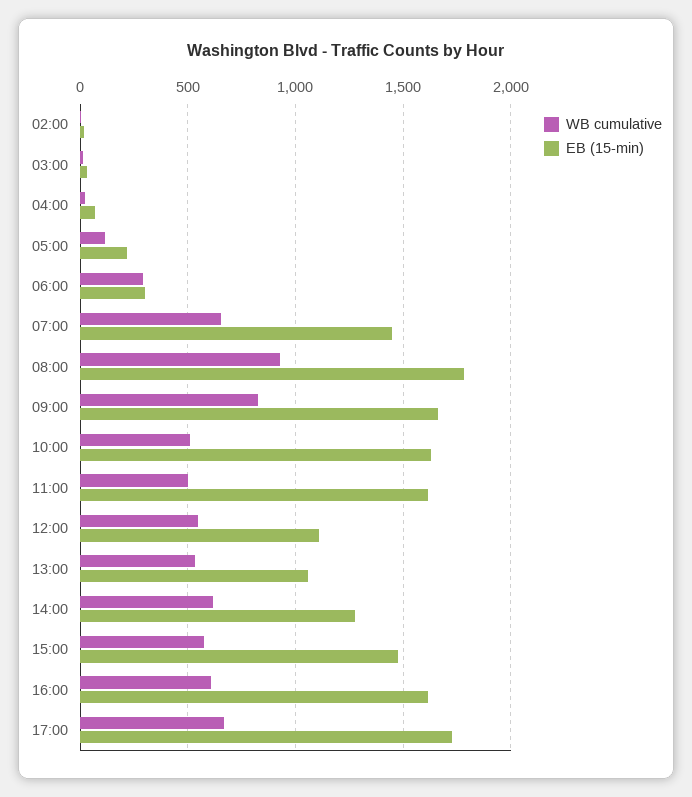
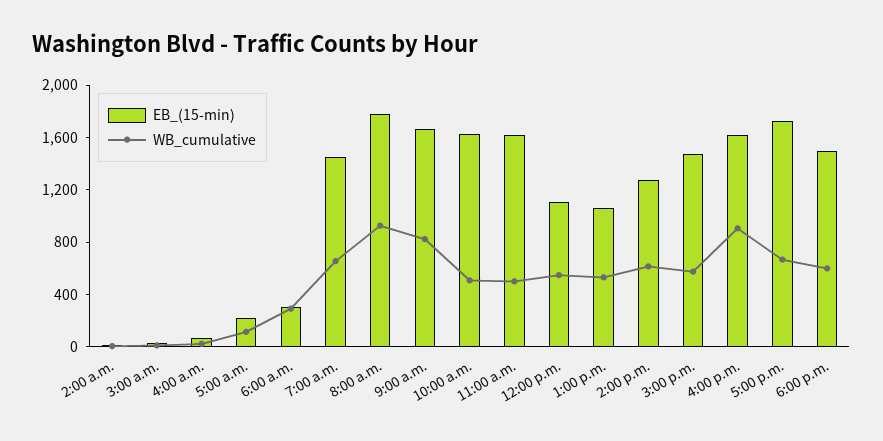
WB cumulative, 16:00: 600 -> 900
EB (15-min), 6:00 p.m.: none -> 1500
WB cumulative, 6:00 p.m.: none -> 600

